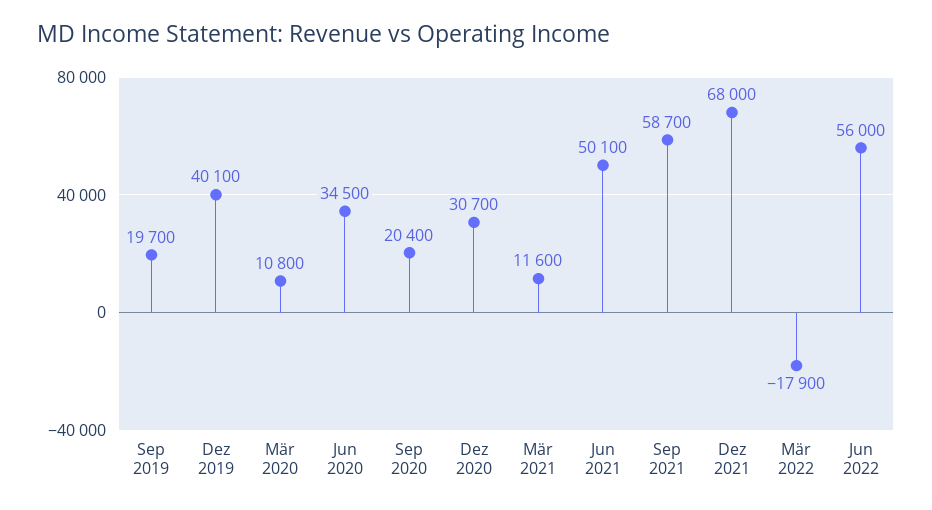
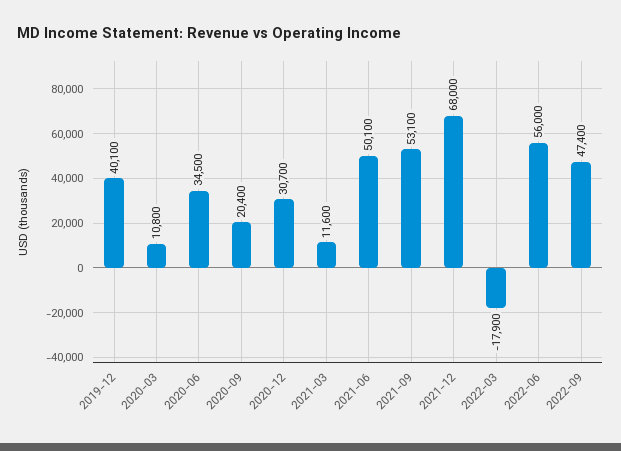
Sep 2019: 19700 -> none
Sep 2021: 58700 -> 53100
2022-09: none -> 47400

